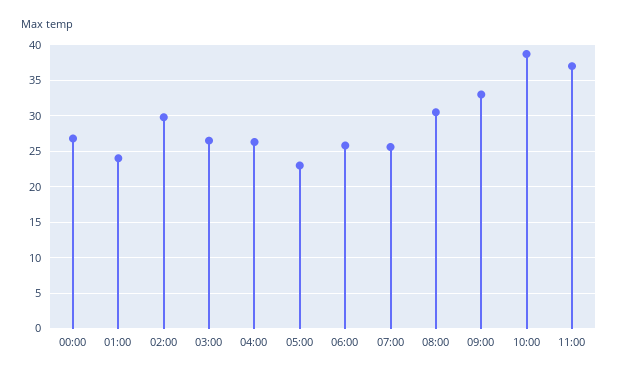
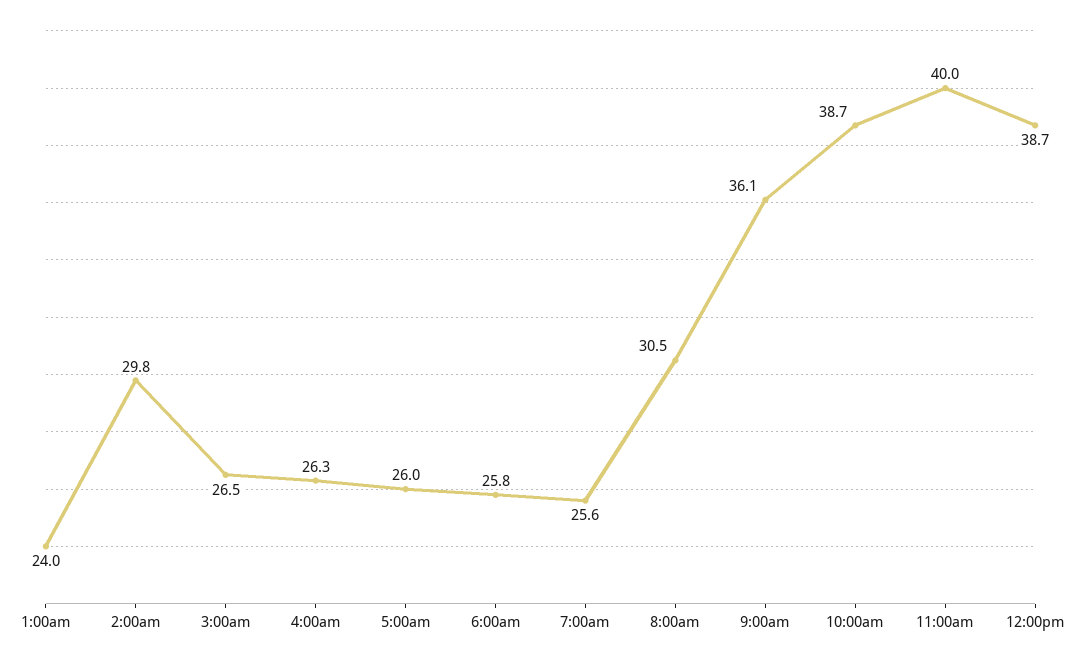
00:00: 27 -> none
05:00: 23 -> 26
09:00: 33 -> 36.1
11:00: 37 -> 40
12:00pm: none -> 38.7

